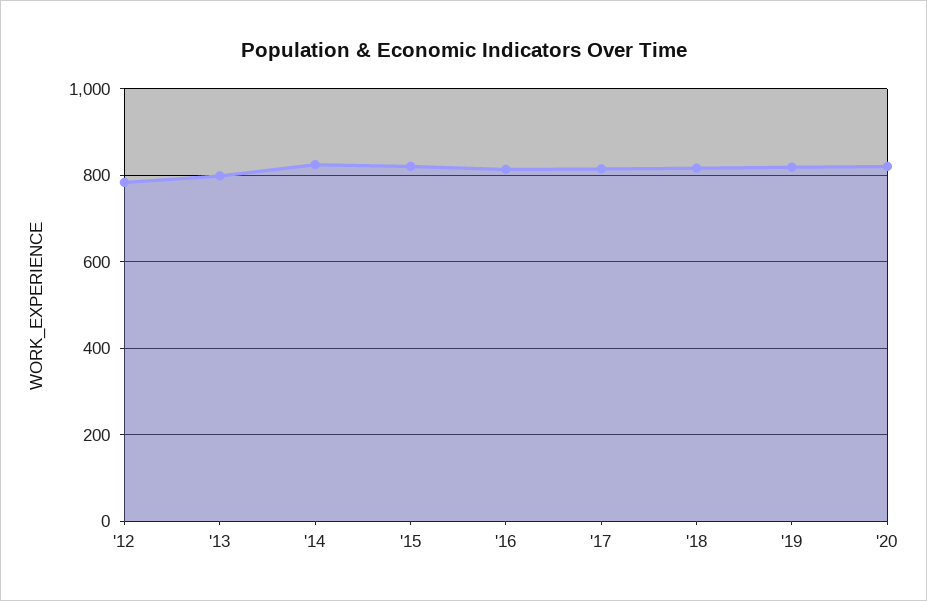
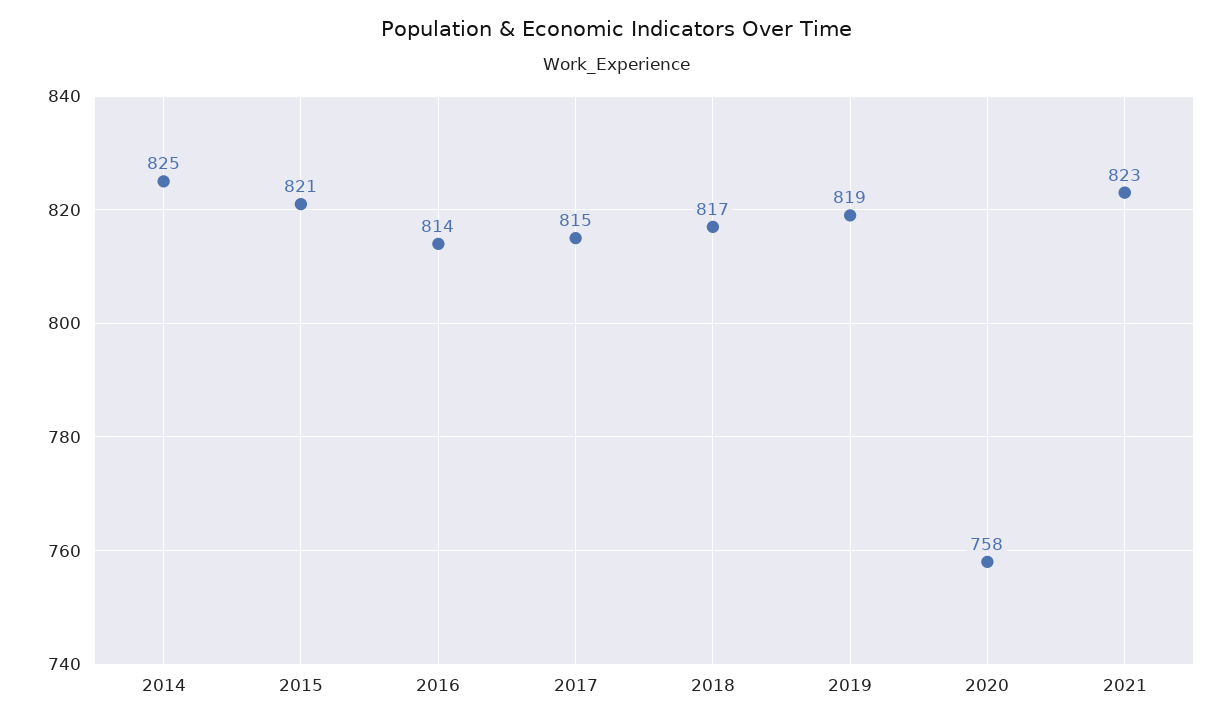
'12: 780 -> none
'13: 800 -> none
'20: 820 -> 758
2021: none -> 823

